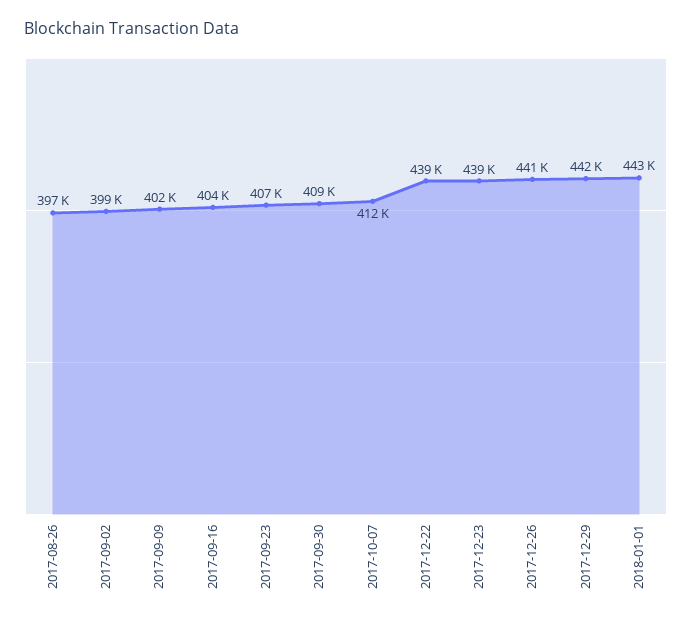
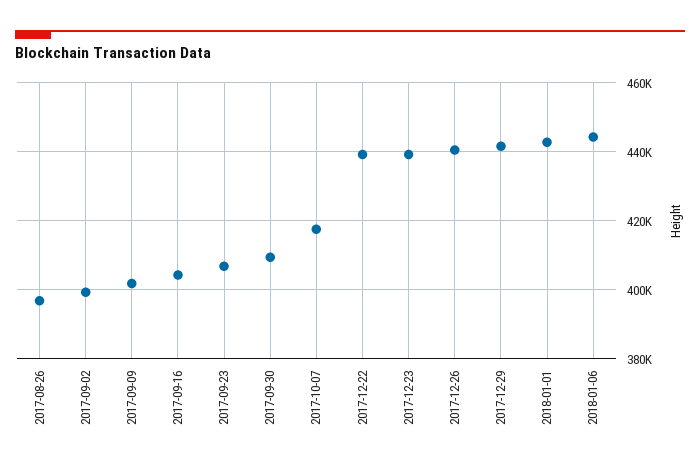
2017-10-07: 412000 -> 418000
2018-01-06: none -> 444000

